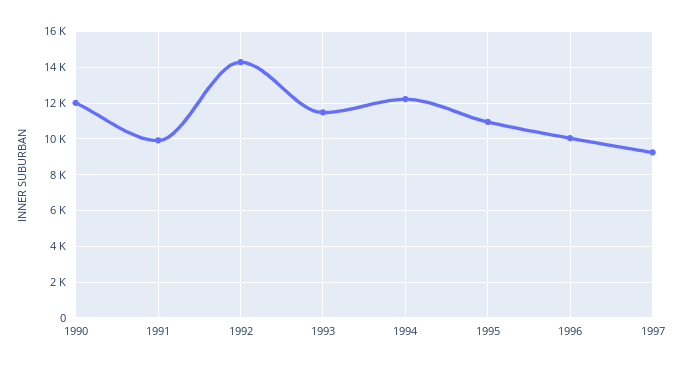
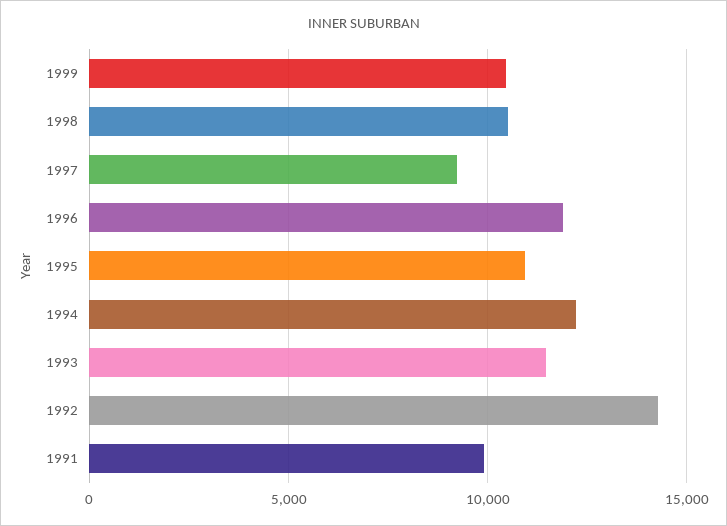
1990: 12000 -> none
1996: 10000 -> 12000
1999: none -> 10500
1998: none -> 10500

